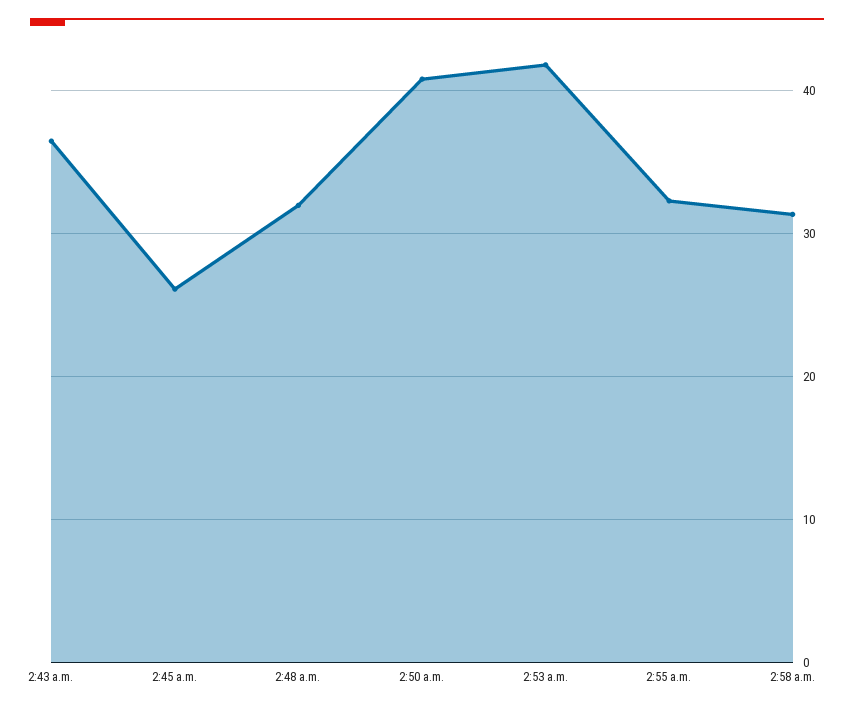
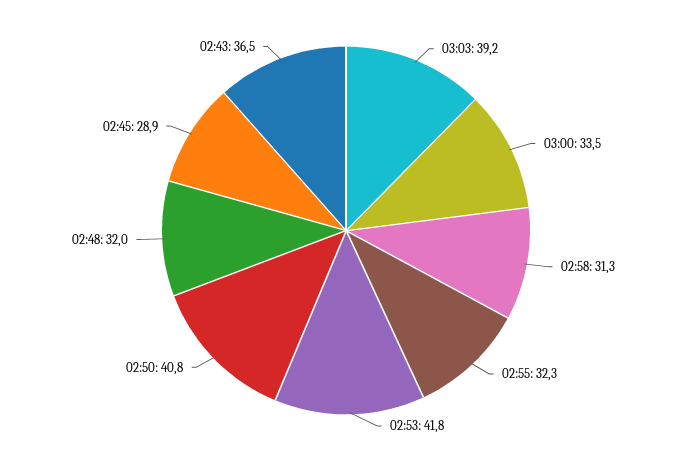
2:45 a.m.: 26 -> 28.9
03:03: none -> 39.2
03:00: none -> 33.5

